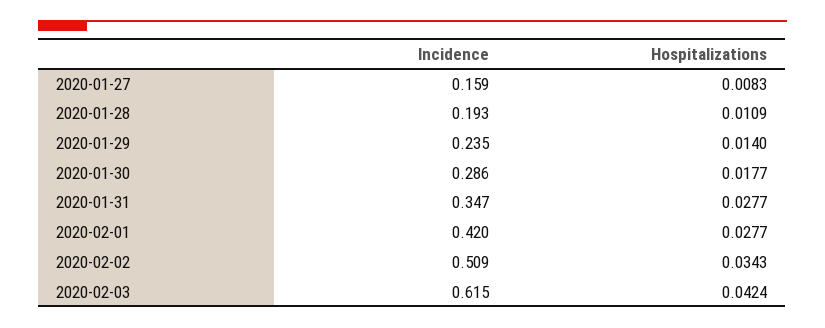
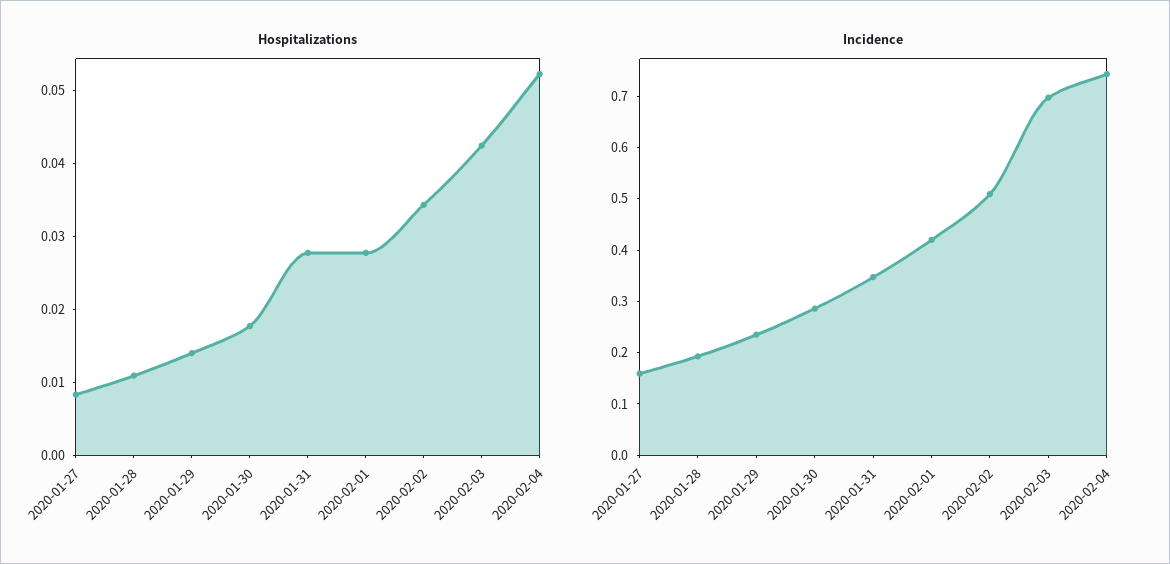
Incidence, 2020-02-03: 0.615 -> 0.7
Hospitalizations, 2020-02-04: none -> 0.052
Incidence, 2020-02-04: none -> 0.74

